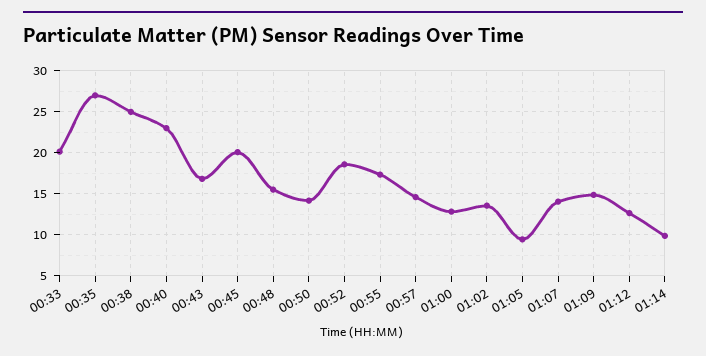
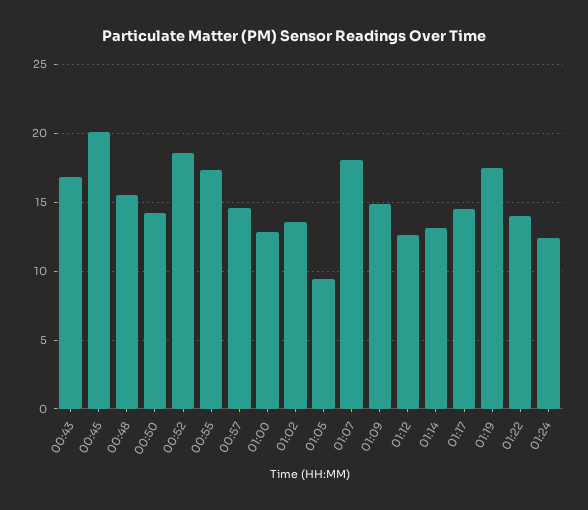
00:33: 20 -> none
00:35: 27 -> none
00:38: 25 -> none
00:40: 23 -> none
01:07: 14 -> 18
01:14: 10 -> 13
01:17: none -> 14.5
01:19: none -> 17.5
01:22: none -> 14
01:24: none -> 12.5

